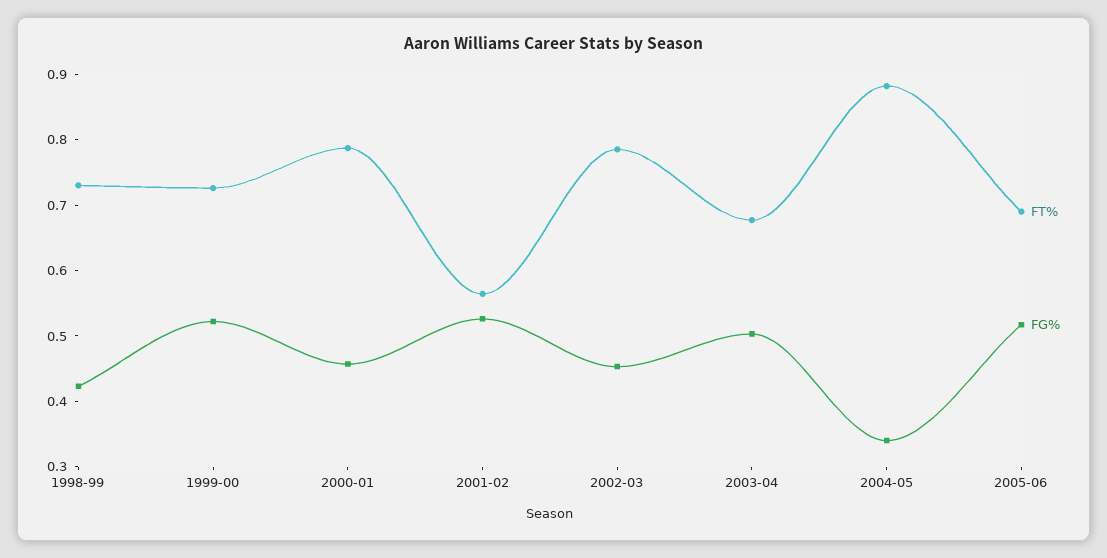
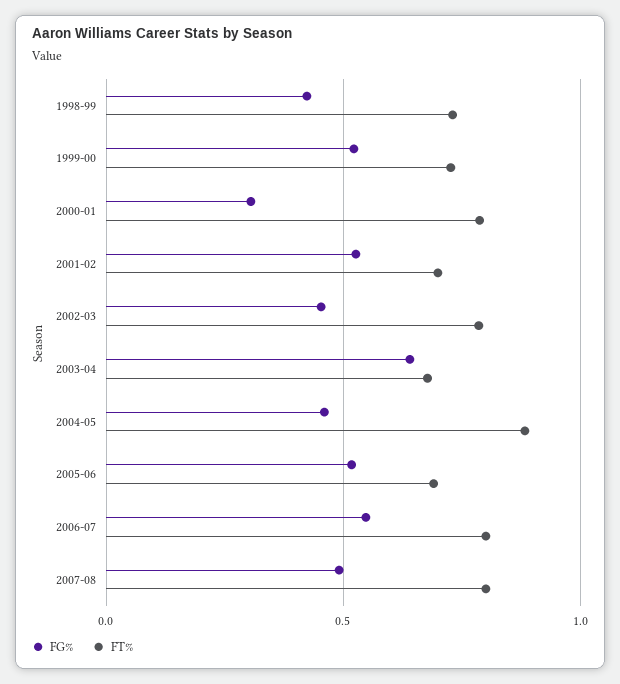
FG%, 2000-01: 0.46 -> 0.3
FT%, 2001-02: 0.56 -> 0.7
FG%, 2003-04: 0.5 -> 0.65
FG%, 2004-05: 0.34 -> 0.45
FG%, 2006-07: none -> 0.55
FT%, 2006-07: none -> 0.8
FG%, 2007-08: none -> 0.5
FT%, 2007-08: none -> 0.8

